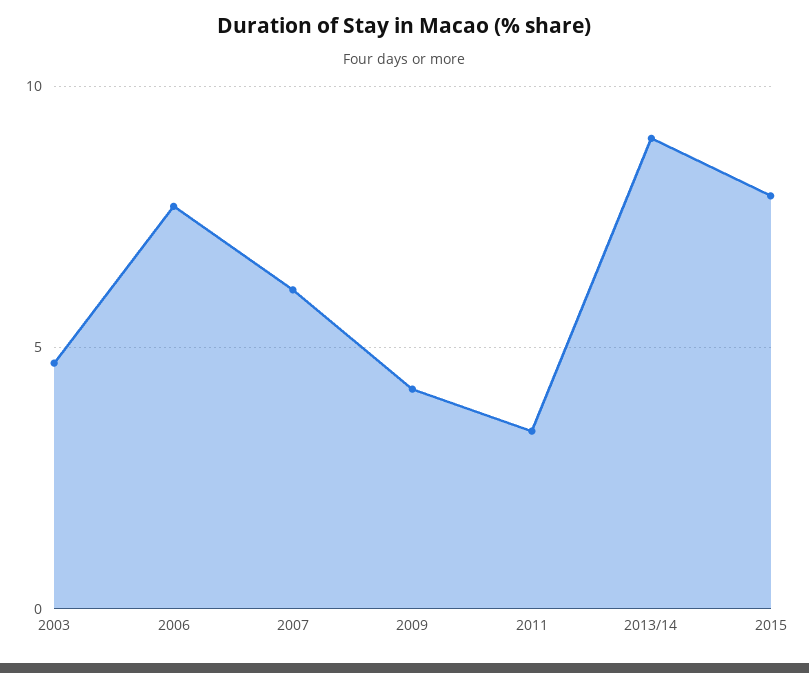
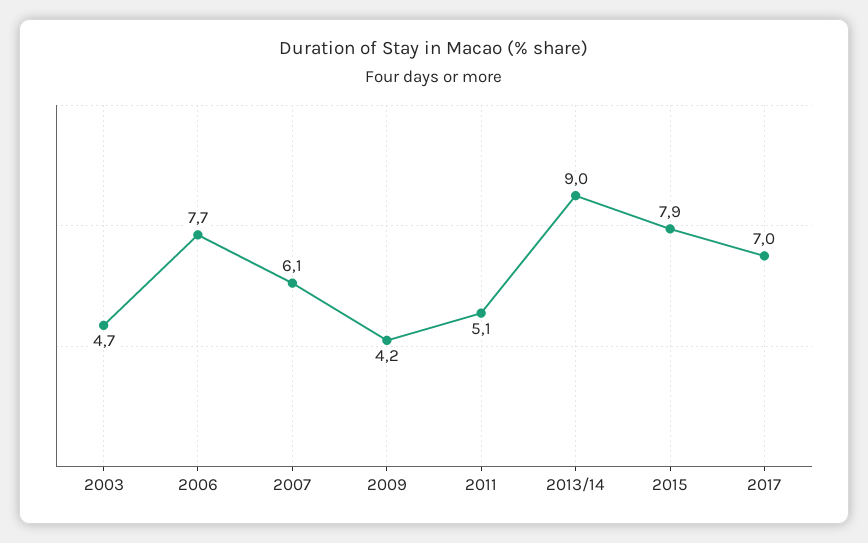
2011: 3.5 -> 5.1
2017: none -> 7

